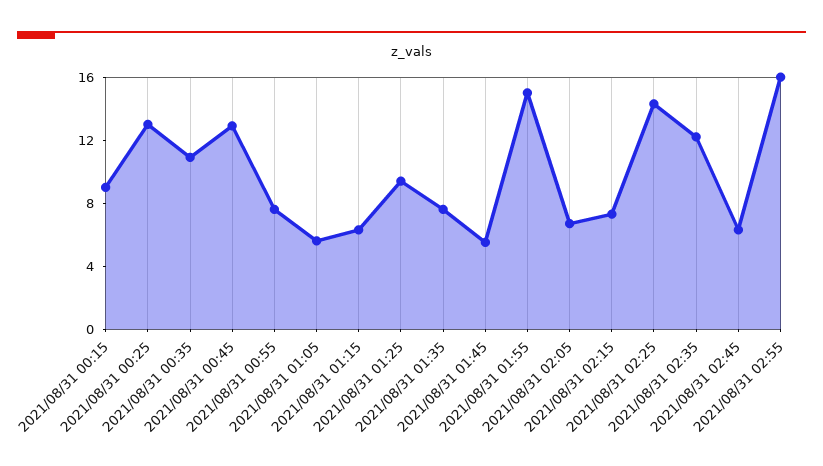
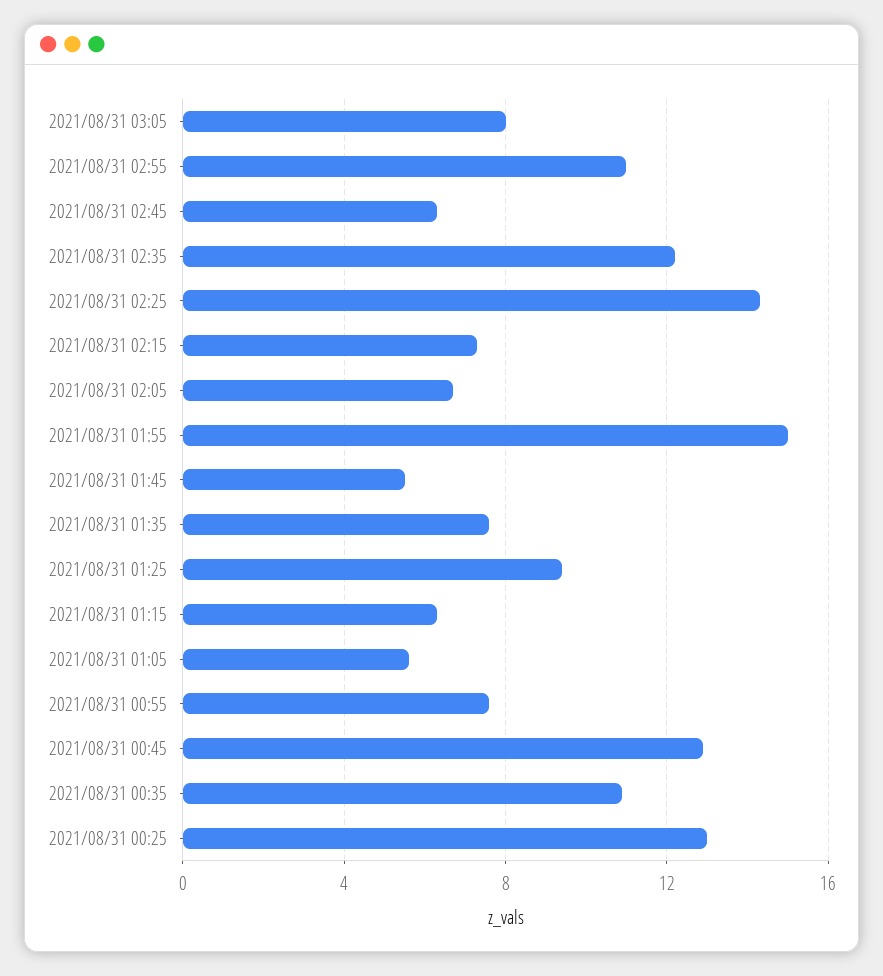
2021/08/31 00:15: 9 -> none
2021/08/31 02:55: 16 -> 11
2021/08/31 03:05: none -> 8

